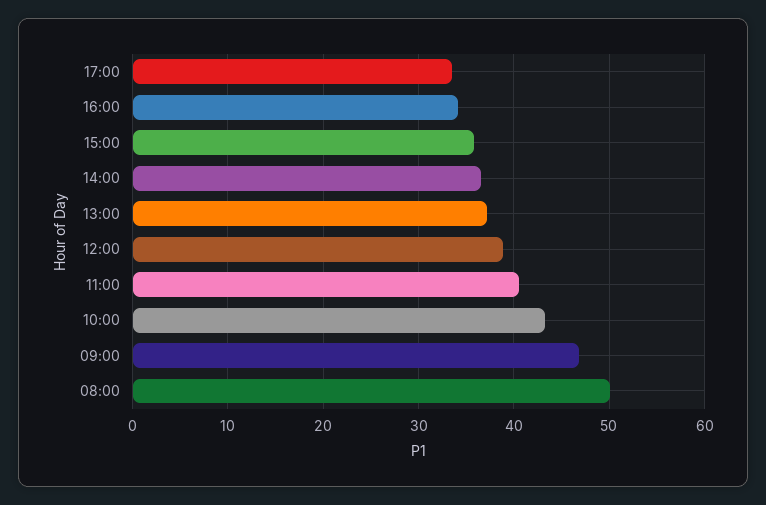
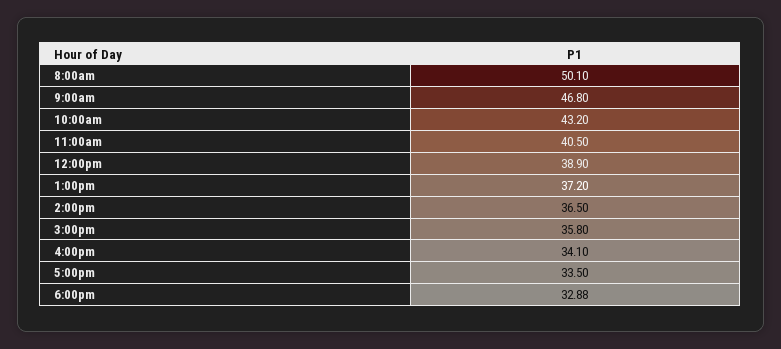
6:00pm: none -> 32.88

